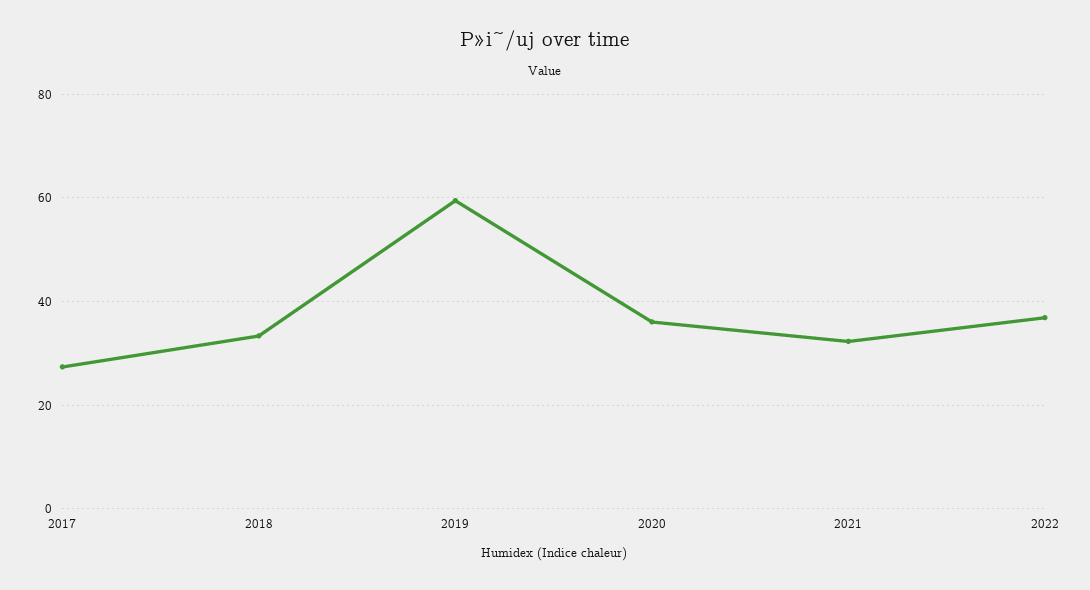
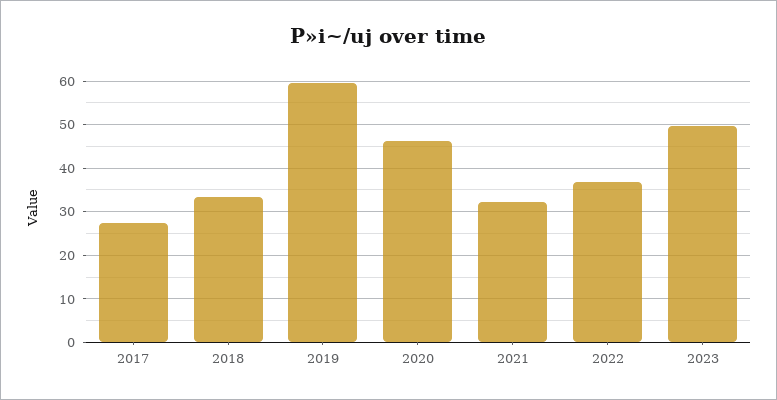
2020: 36 -> 46
2023: none -> 50

